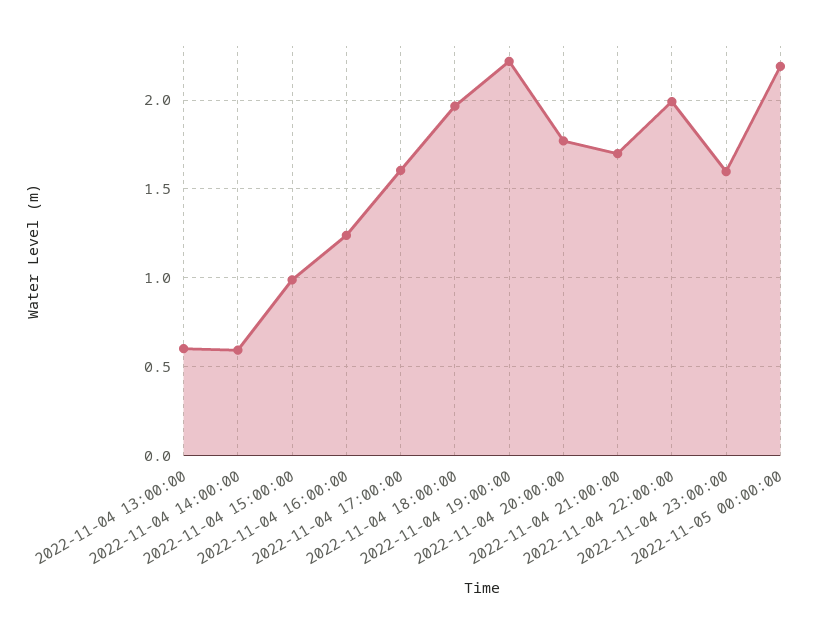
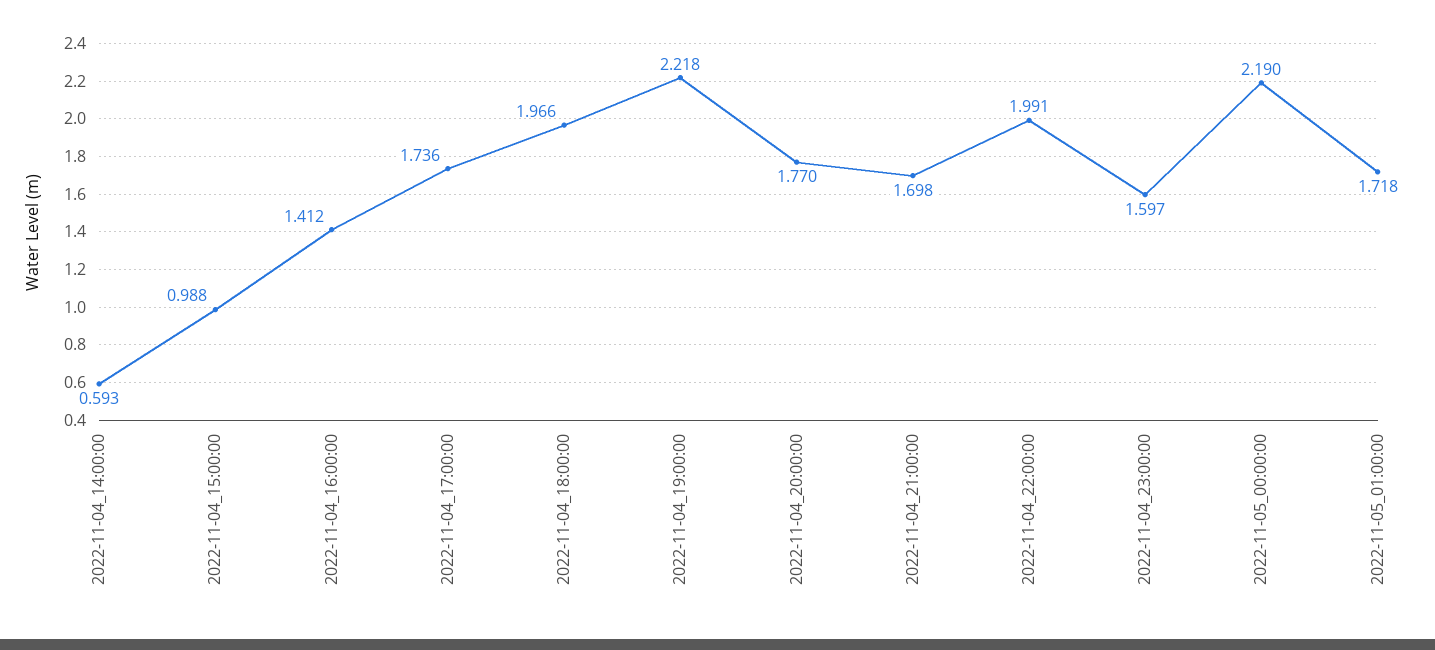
2022-11-04 13:00:00: 0.6 -> none
2022-11-04 16:00:00: 1.25 -> 1.412
2022-11-04 17:00:00: 1.6 -> 1.736
2022-11-05_01:00:00: none -> 1.718

